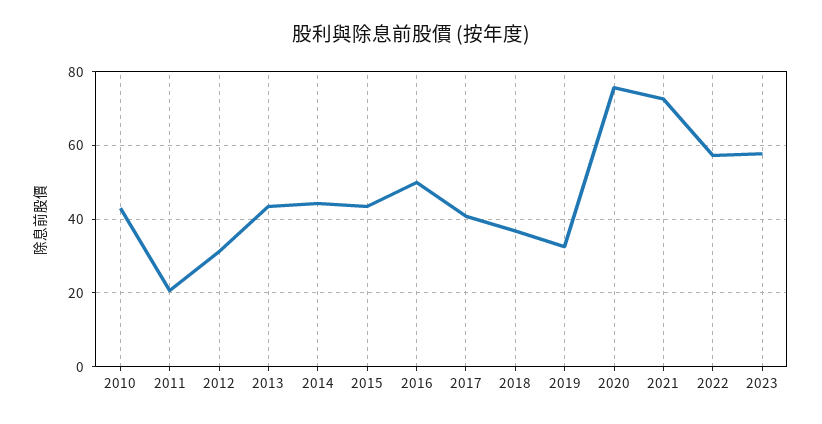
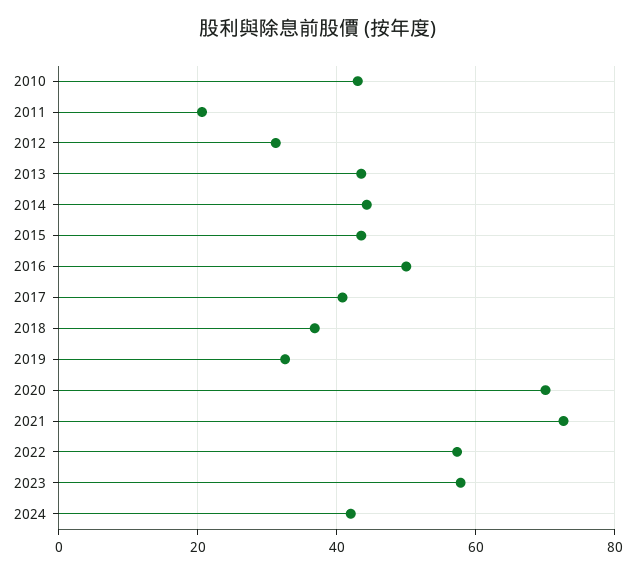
2020: 76 -> 70
2024: none -> 42

